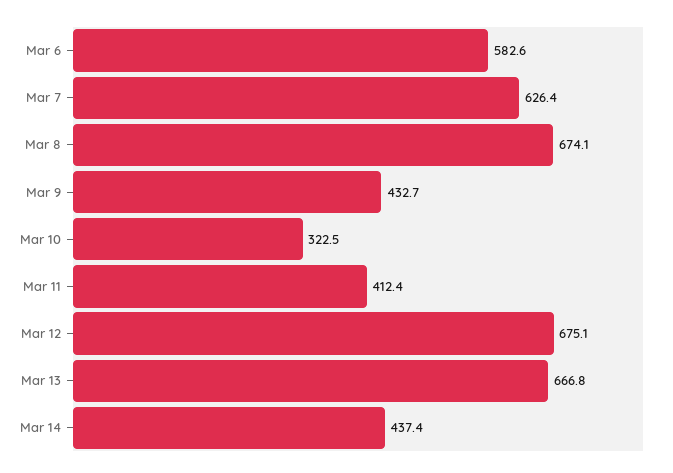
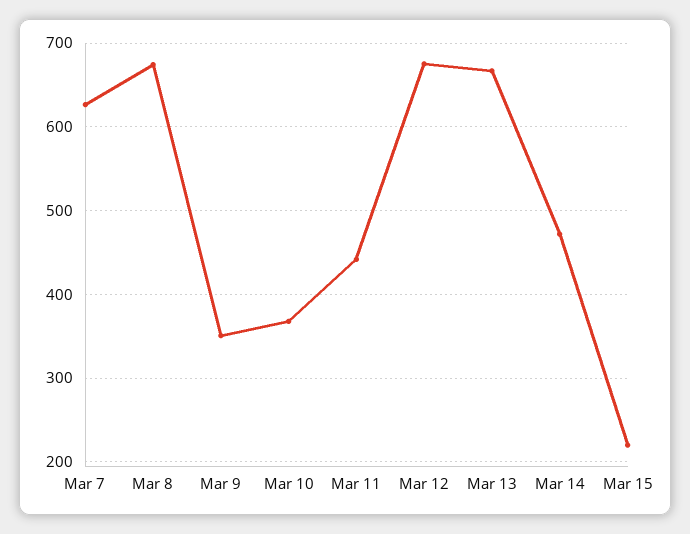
Mar 6: 582.6 -> none
Mar 9: 432.7 -> 350
Mar 10: 322.5 -> 370
Mar 11: 412.4 -> 440
Mar 14: 437.4 -> 470
Mar 15: none -> 220

